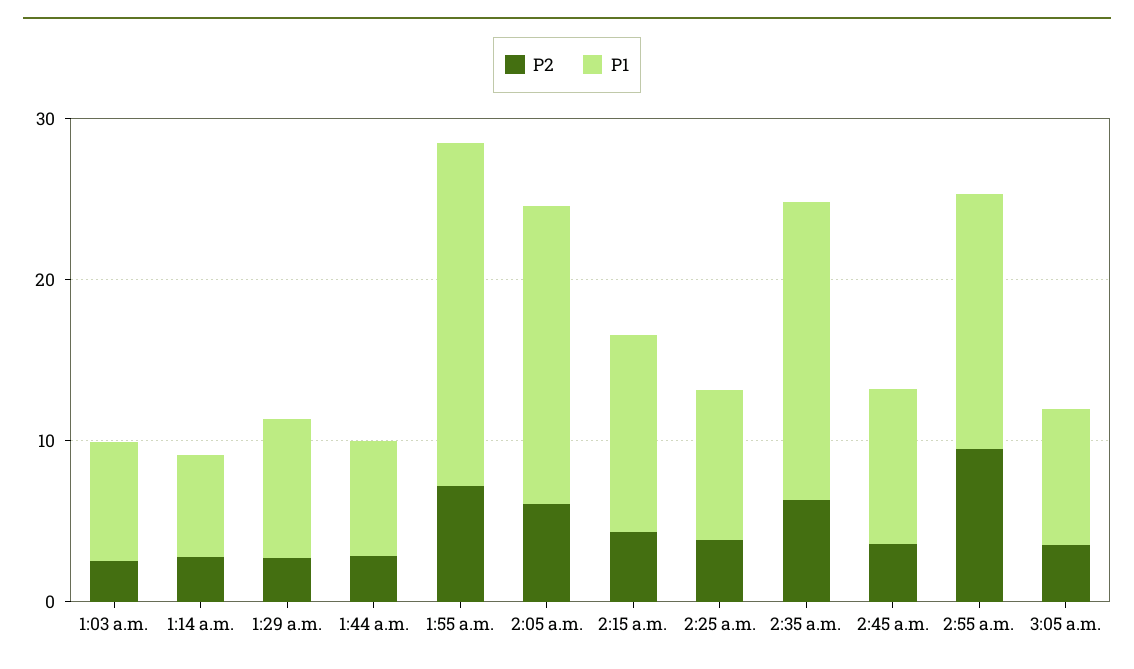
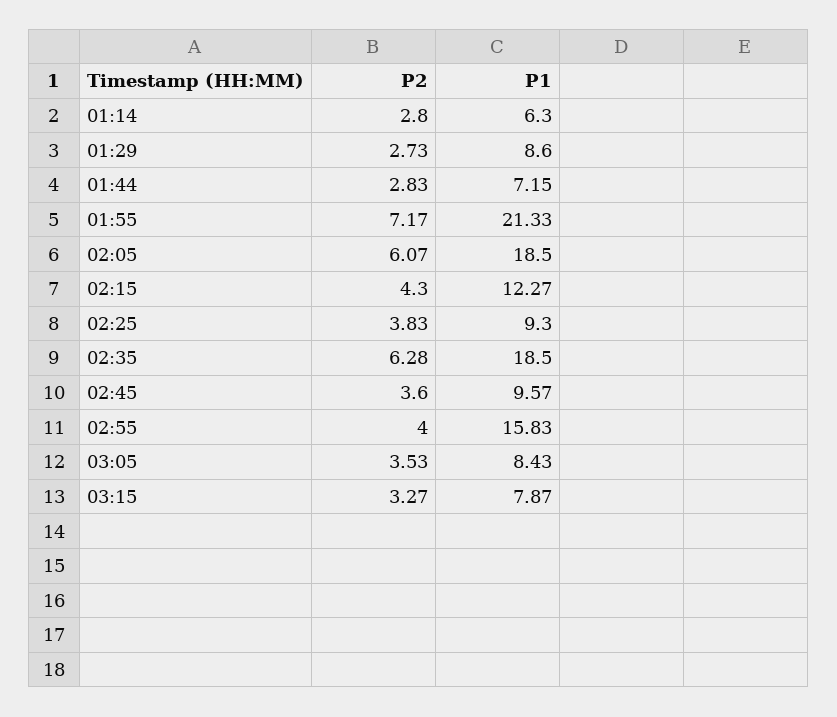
P2, 1:03 a.m.: 2 -> none
P1, 1:03 a.m.: 8 -> none
P2, 2:55 a.m.: 10 -> 4
P2, 03:15: none -> 3.27
P1, 03:15: none -> 7.87

